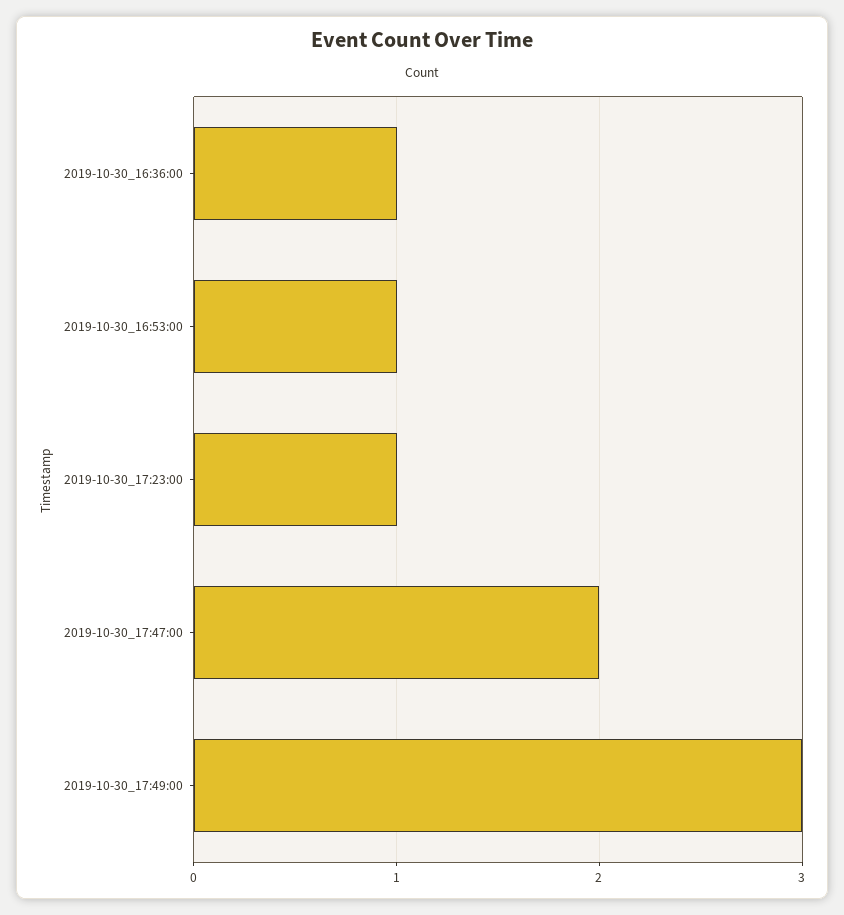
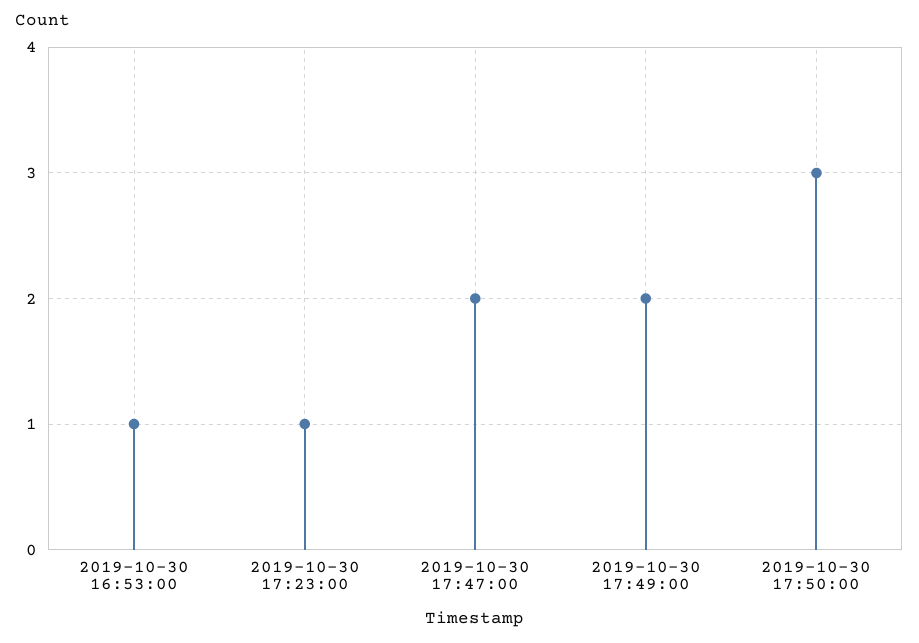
2019-10-30_16:36:00: 1 -> none
2019-10-30_17:49:00: 3 -> 2
2019-10-30 17:50:00: none -> 3

